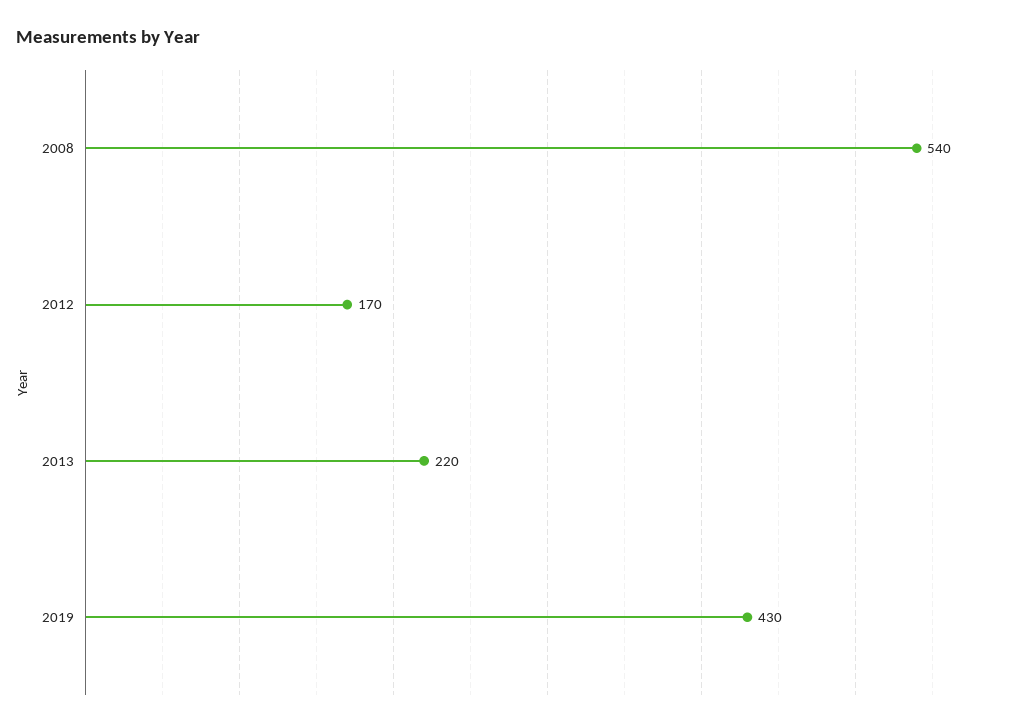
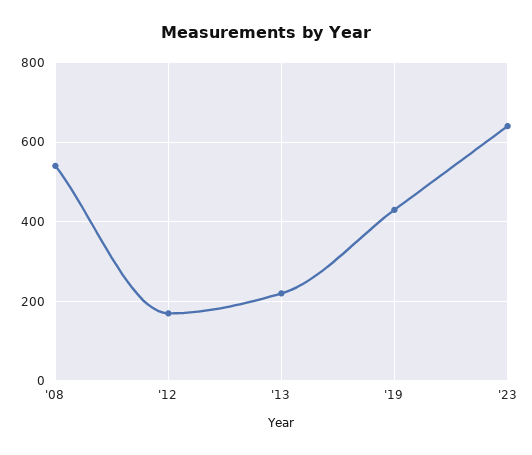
'23: none -> 640

